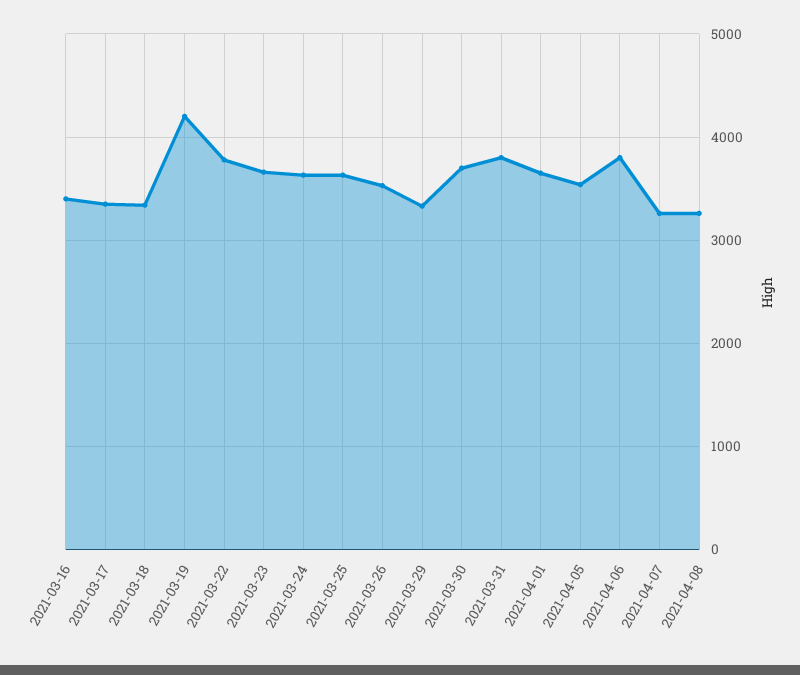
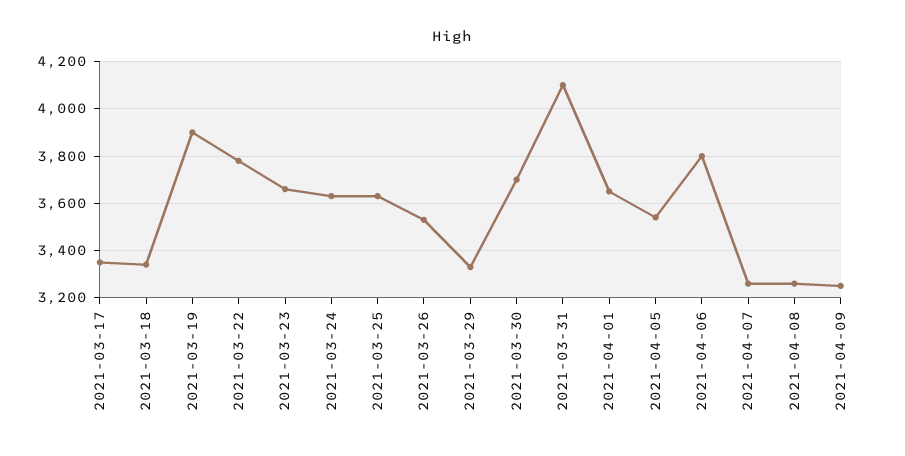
2021-03-16: 3400 -> none
2021-03-19: 4200 -> 3900
2021-03-31: 3800 -> 4100
2021-04-09: none -> 3250

